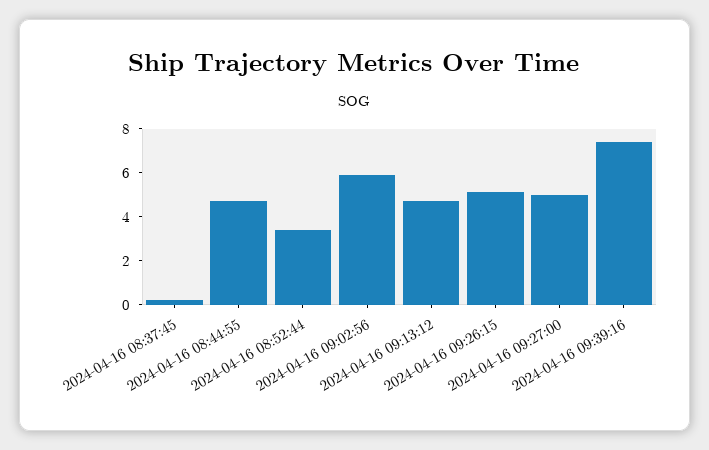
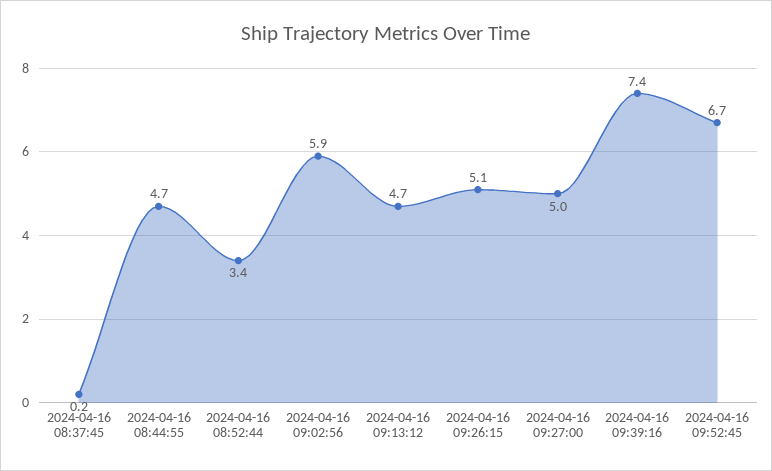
2024-04-16 09:52:45: none -> 6.7

